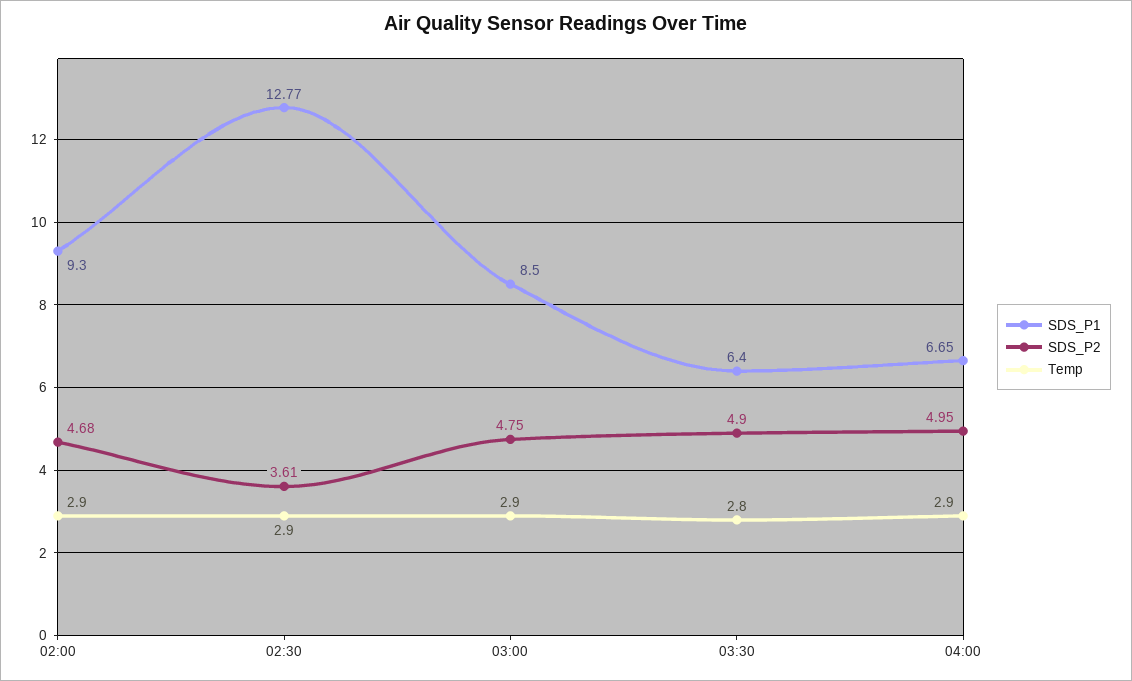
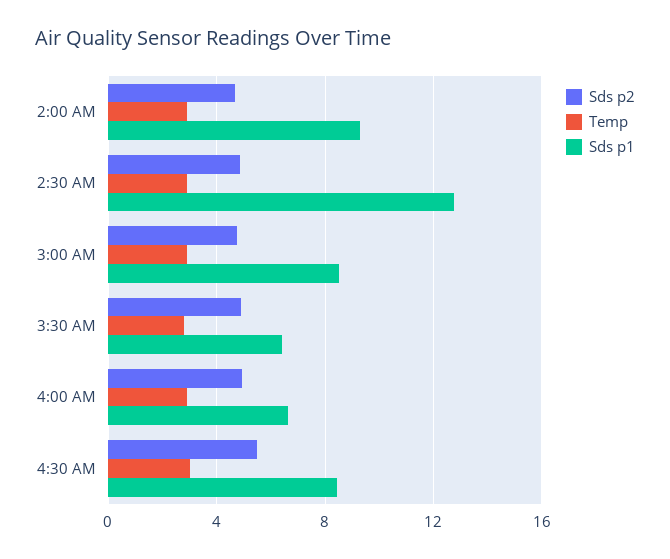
SDS_P2, 02:30: 3.61 -> 5
SDS_P2, 4:30 AM: none -> 5.5
Temp, 4:30 AM: none -> 3
SDS_P1, 4:30 AM: none -> 8.5

